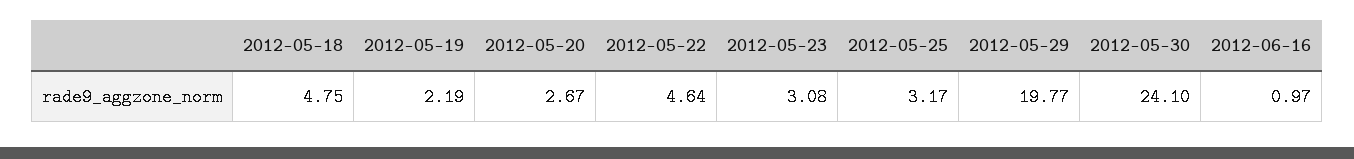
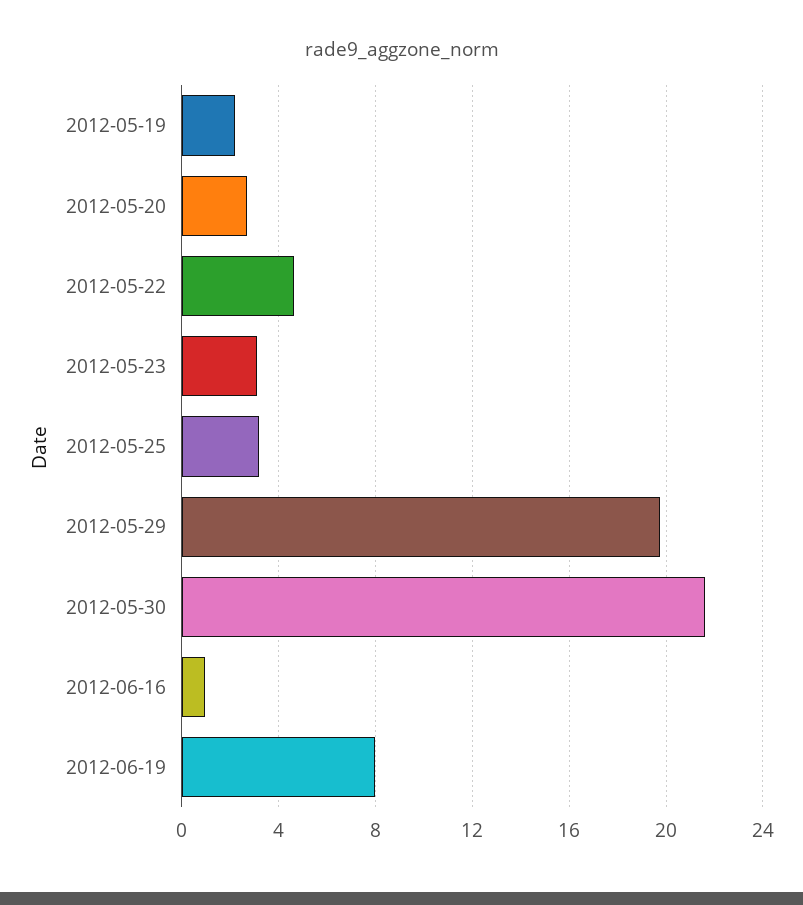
2012-05-18: 4.75 -> none
2012-05-30: 24.1 -> 21.5
2012-06-19: none -> 8

